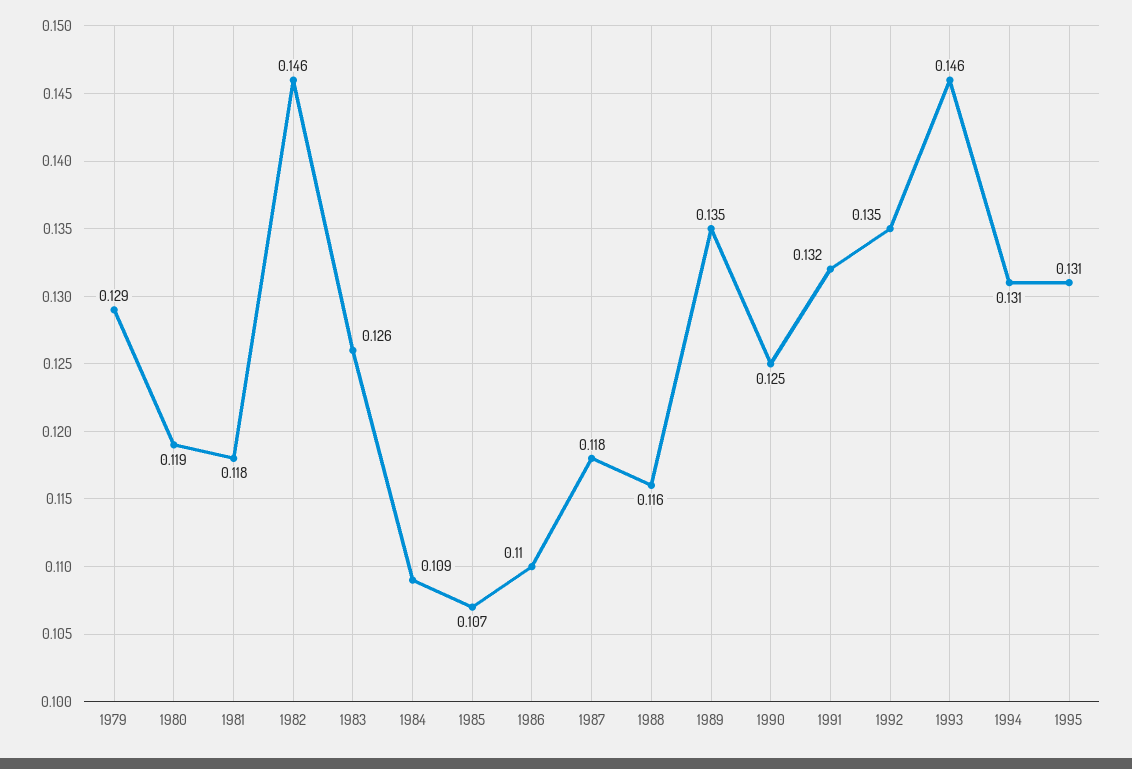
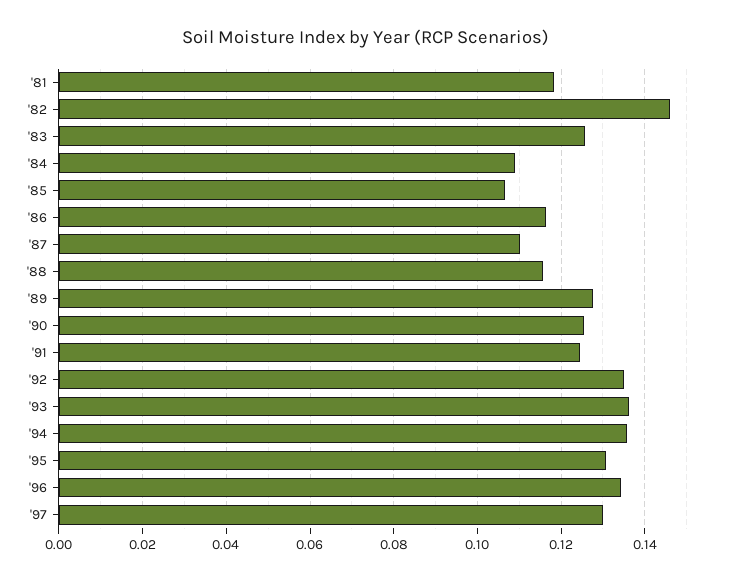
1979: 0.129 -> none
1980: 0.119 -> none
1986: 0.11 -> 0.116
1987: 0.118 -> 0.11
1989: 0.135 -> 0.128
1991: 0.132 -> 0.124
1993: 0.146 -> 0.136
1994: 0.131 -> 0.136
'96: none -> 0.134
'97: none -> 0.13

